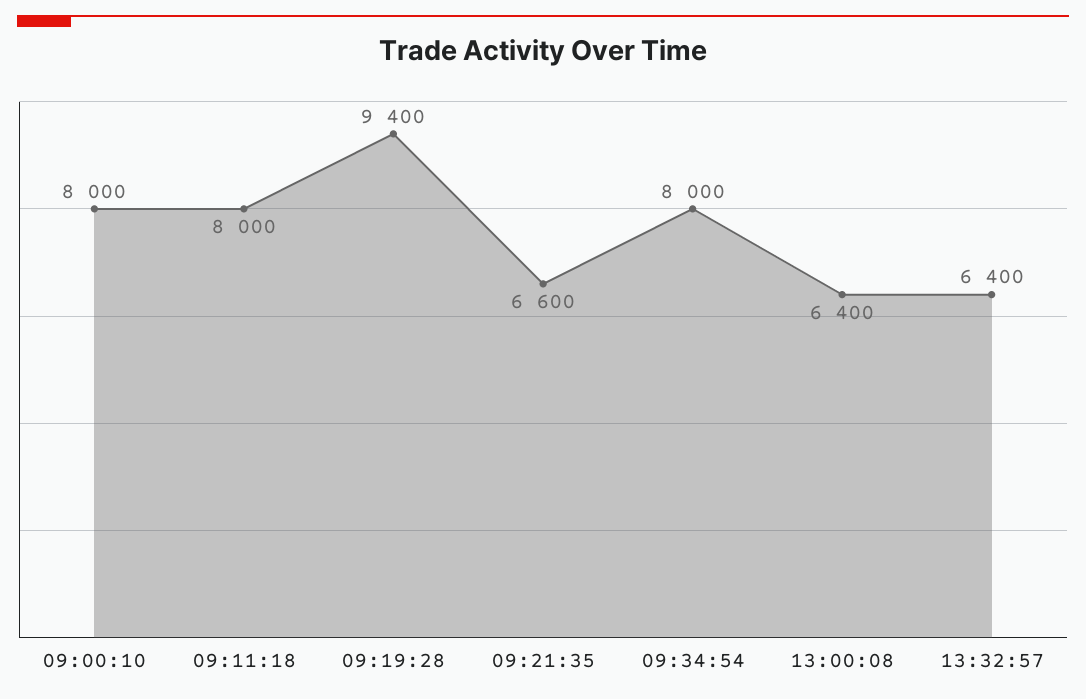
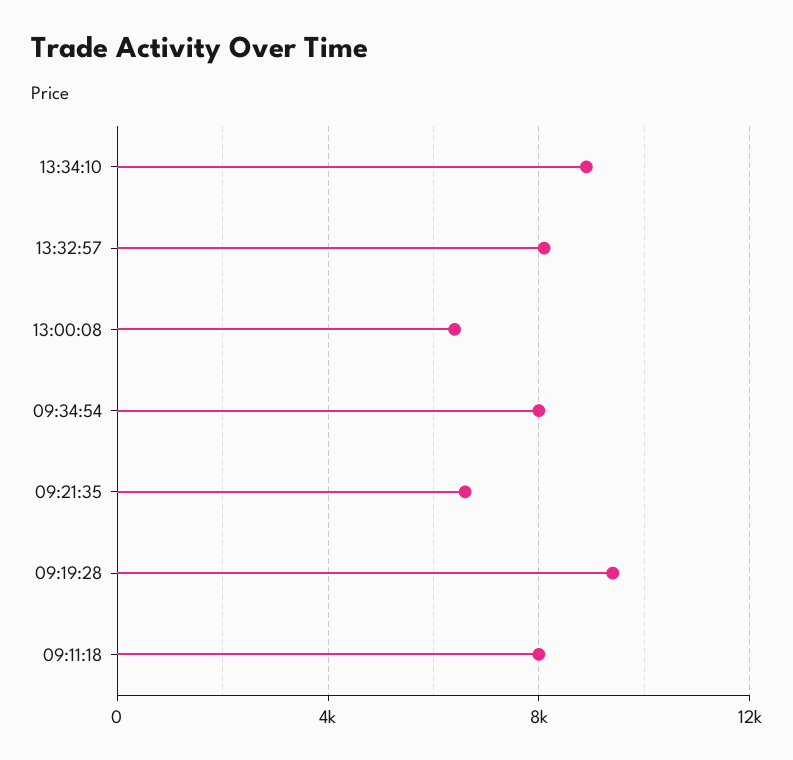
09:00:10: 8000 -> none
13:32:57: 6400 -> 8000
13:34:10: none -> 9000

